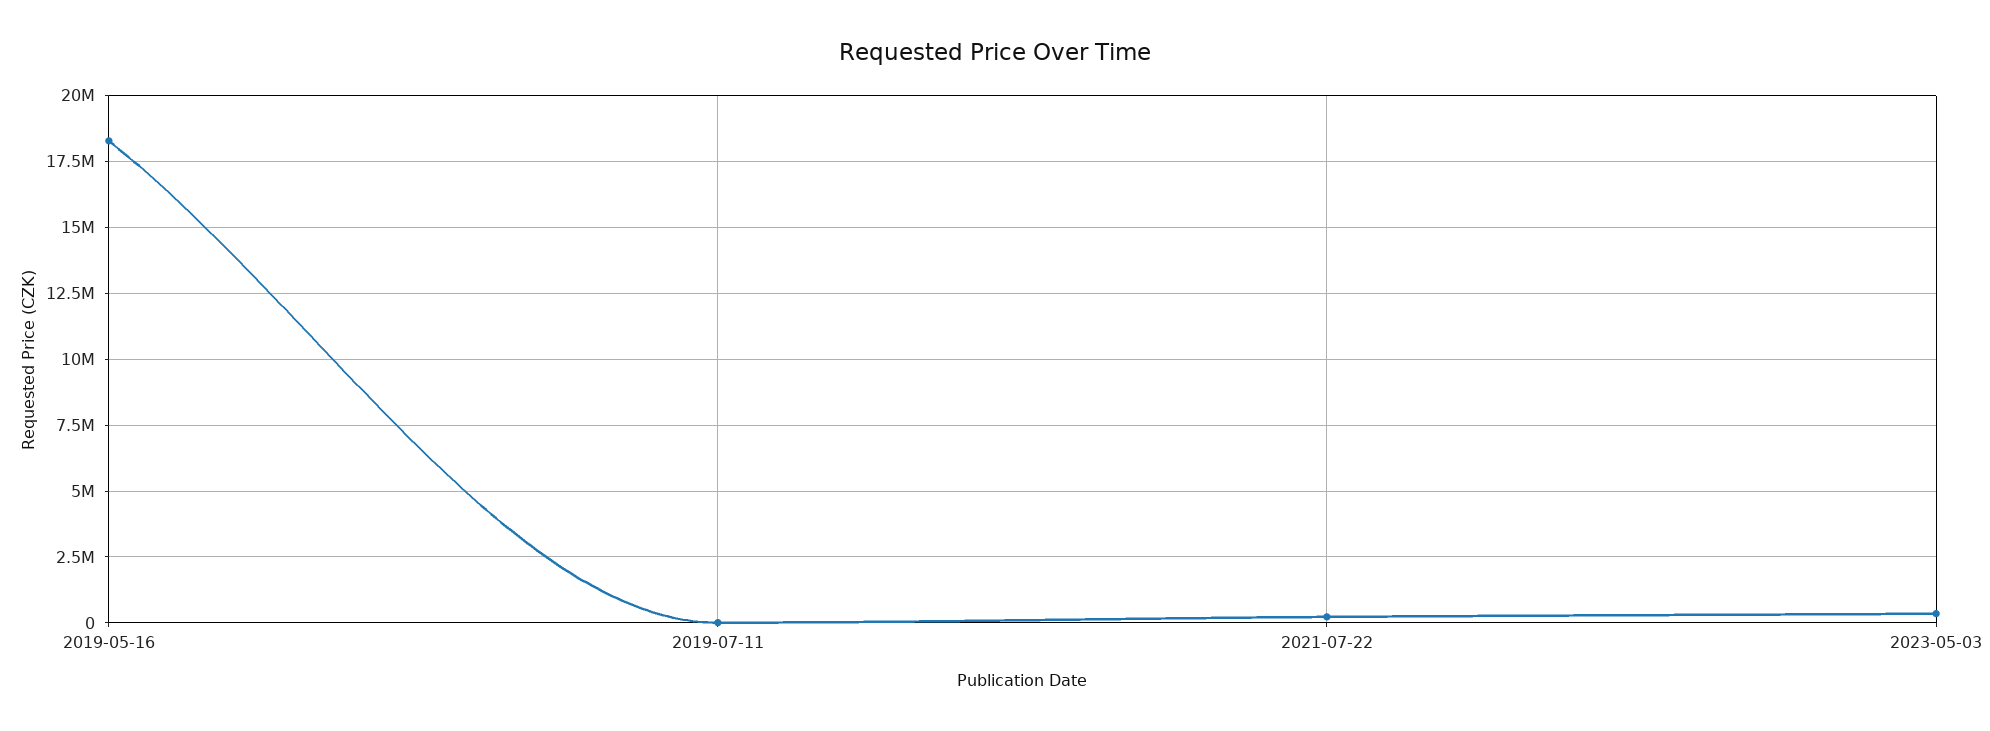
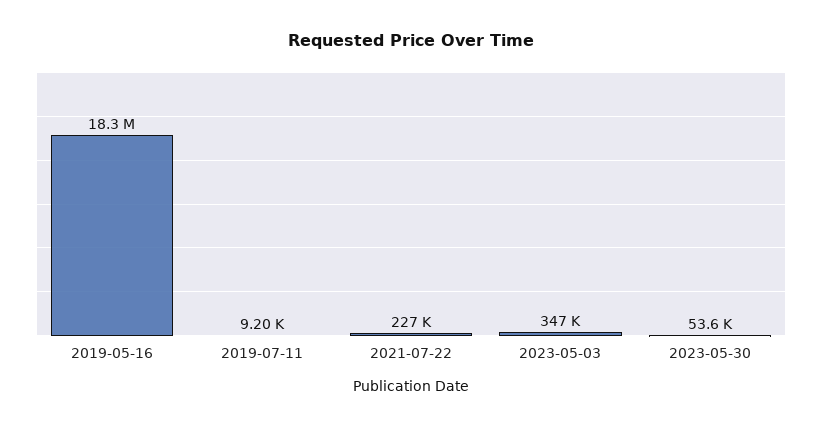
2023-05-30: none -> 53600

